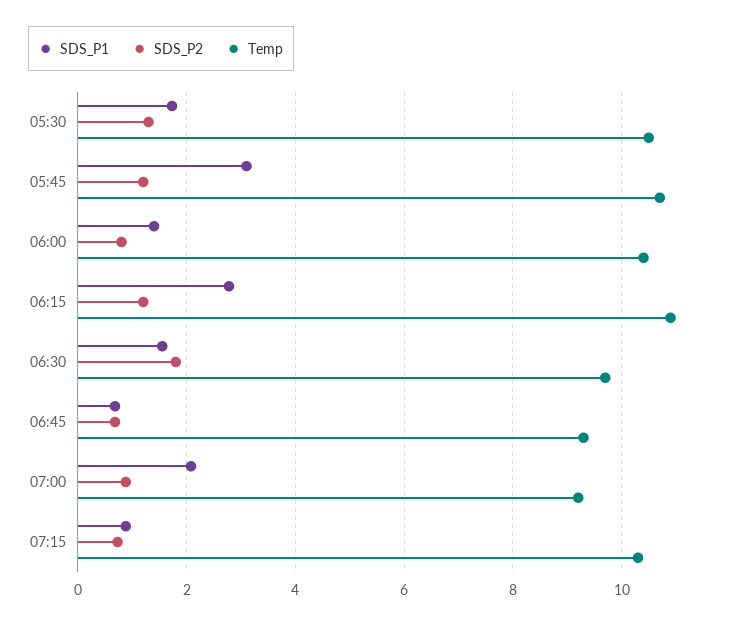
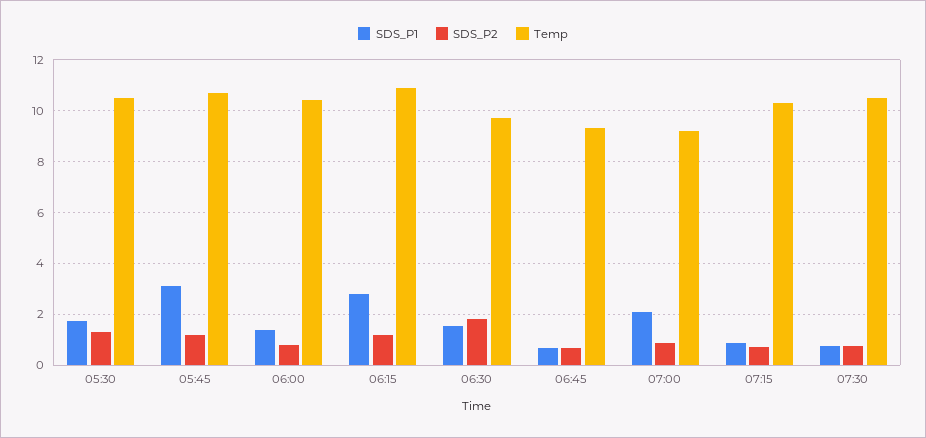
SDS_P1, 07:30: none -> 0.75
SDS_P2, 07:30: none -> 0.75
Temp, 07:30: none -> 10.5

